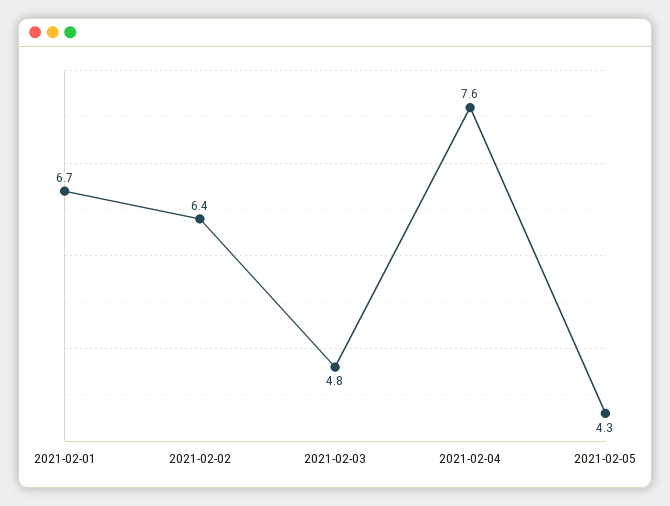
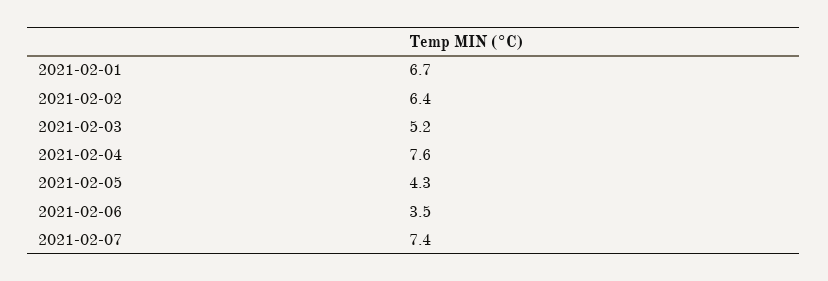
2021-02-03: 4.8 -> 5.2
2021-02-06: none -> 3.5
2021-02-07: none -> 7.4

